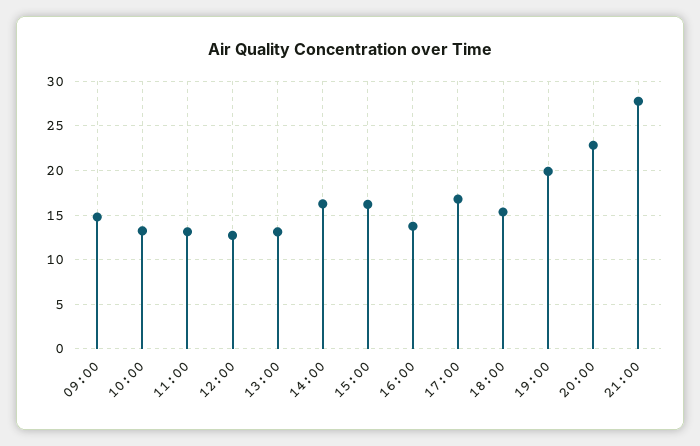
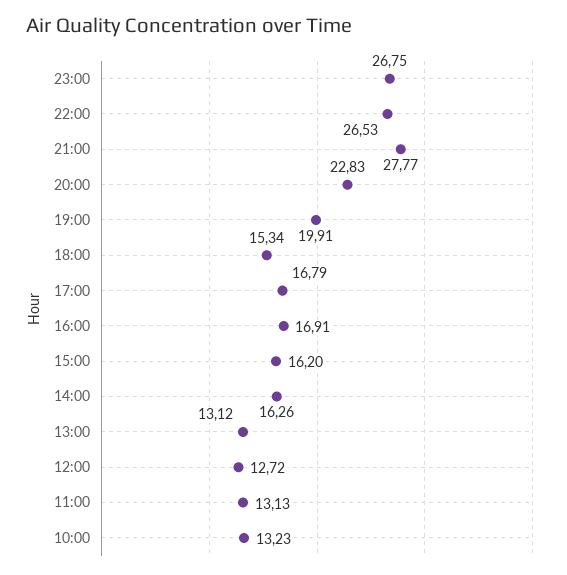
09:00: 15 -> none
16:00: 14 -> 16.91
23:00: none -> 26.75
22:00: none -> 26.53

